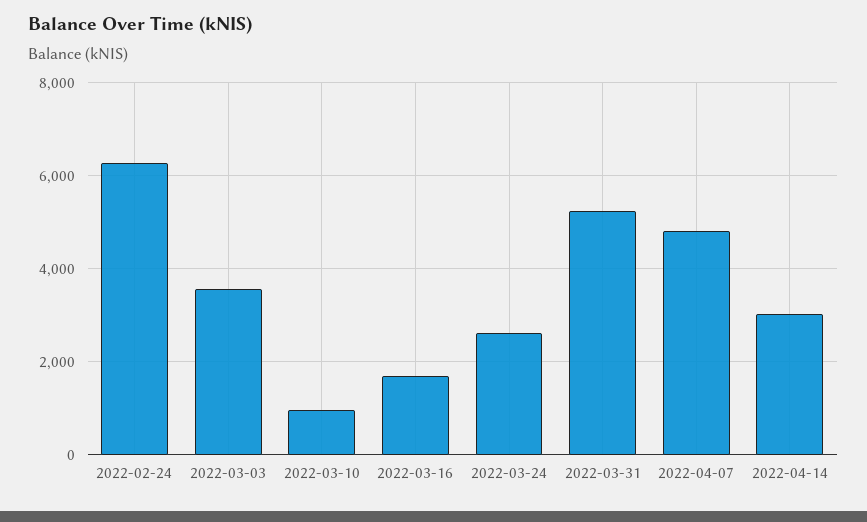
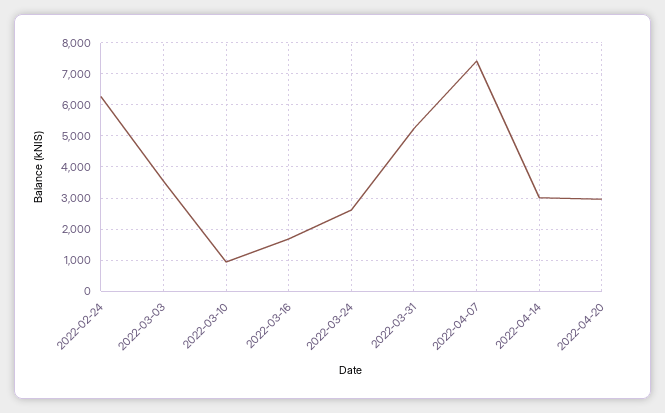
2022-04-07: 4800 -> 7400
2022-04-20: none -> 3000

